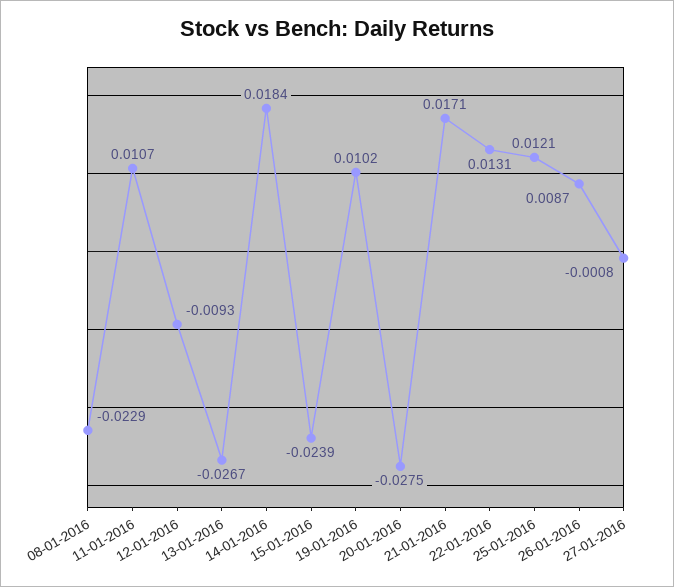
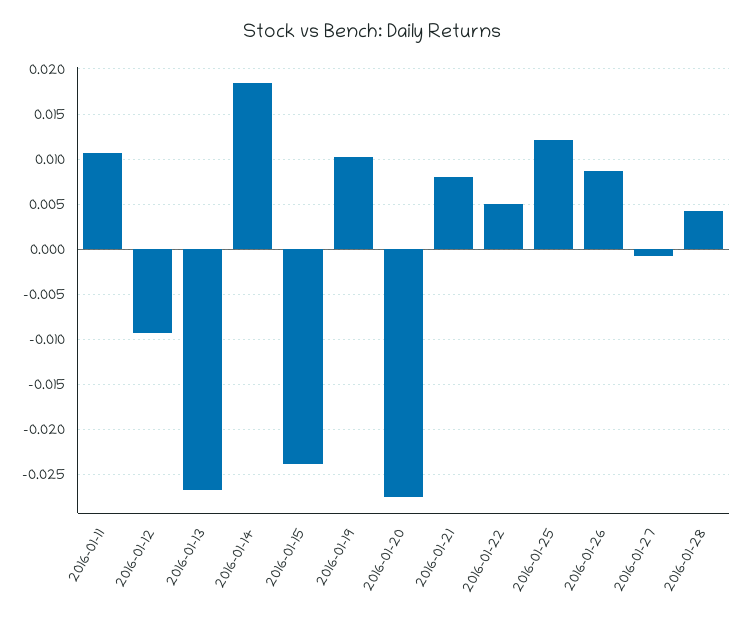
08-01-2016: -0.0229 -> none
21-01-2016: 0.0171 -> 0.008
22-01-2016: 0.0131 -> 0.005
2016-01-28: none -> 0.004

